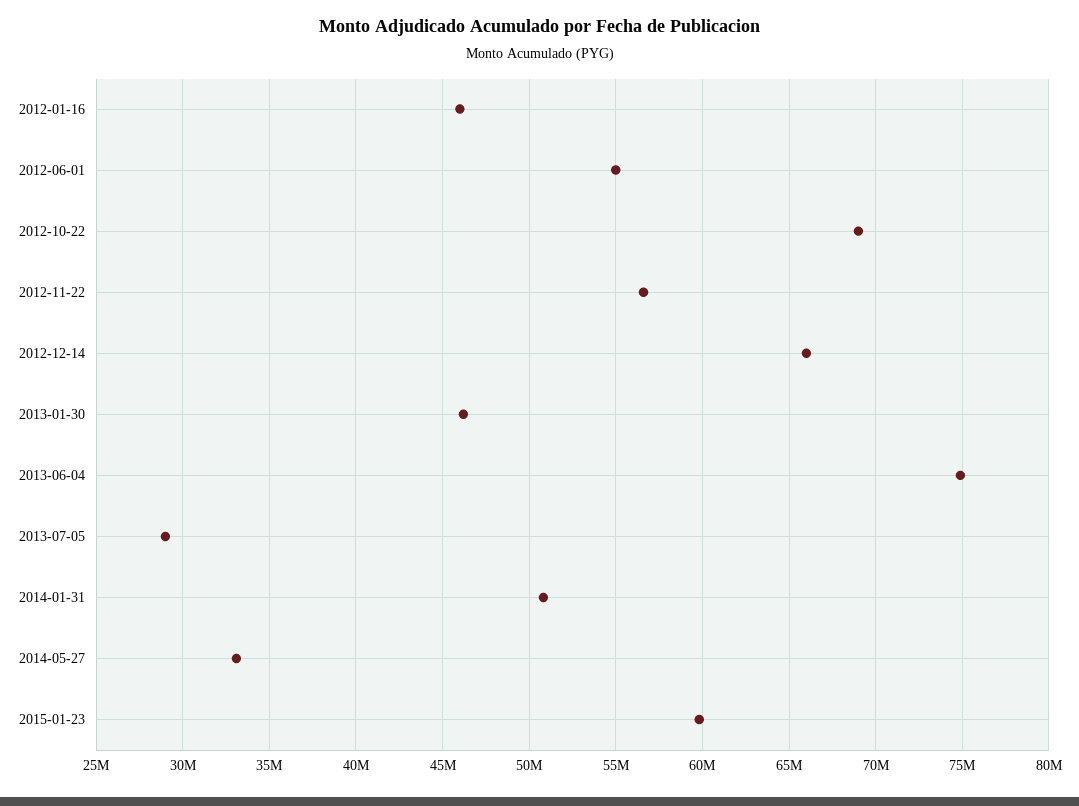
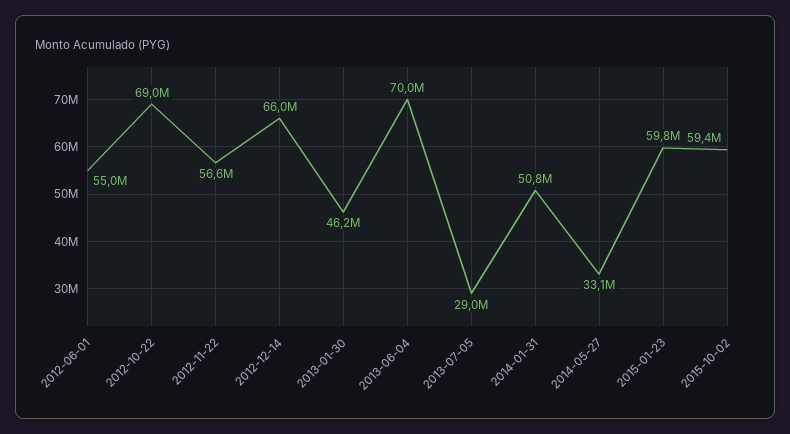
2012-01-16: 46000000 -> none
2013-06-04: 75000000 -> 70000000
2015-10-02: none -> 59400000

